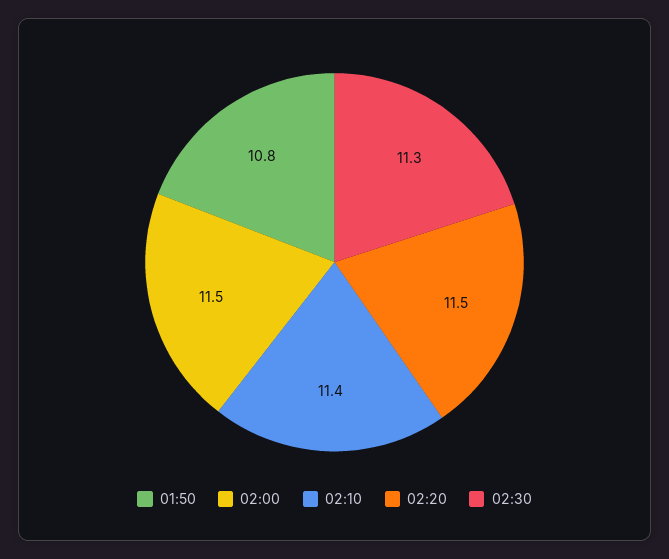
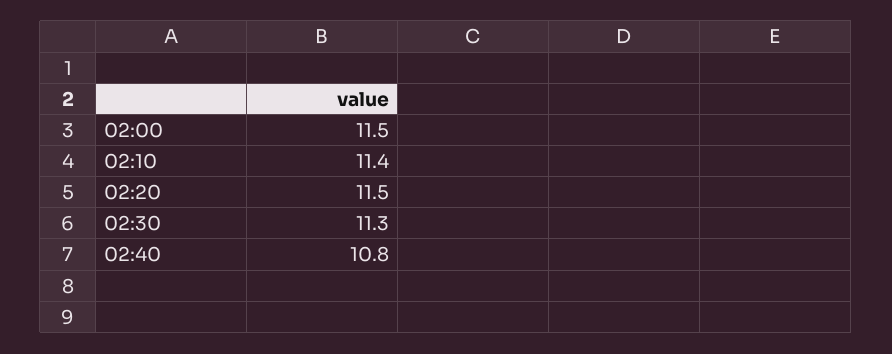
01:50: 10.8 -> none
02:40: none -> 10.8

